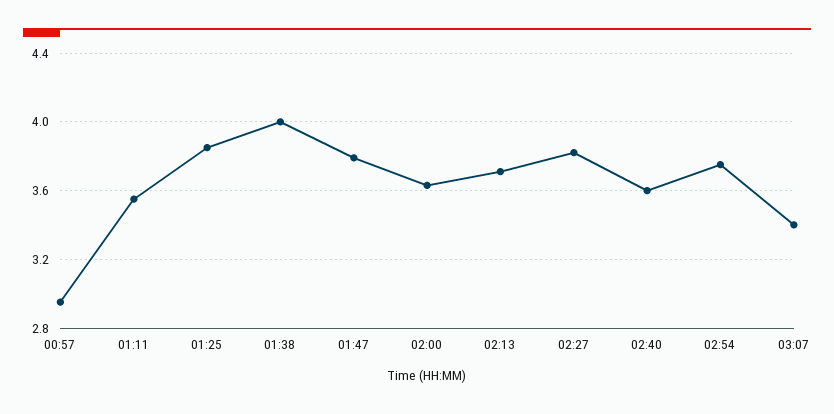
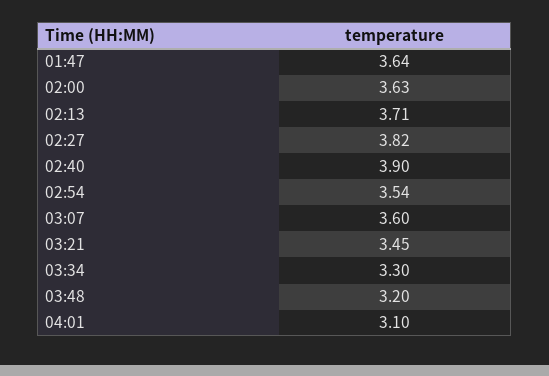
00:57: 2.95 -> none
01:11: 3.55 -> none
01:25: 3.85 -> none
01:38: 4 -> none
01:47: 3.8 -> 3.64
02:40: 3.6 -> 3.9
02:54: 3.75 -> 3.54
03:07: 3.4 -> 3.6
03:21: none -> 3.45
03:34: none -> 3.3
03:48: none -> 3.2
04:01: none -> 3.1

